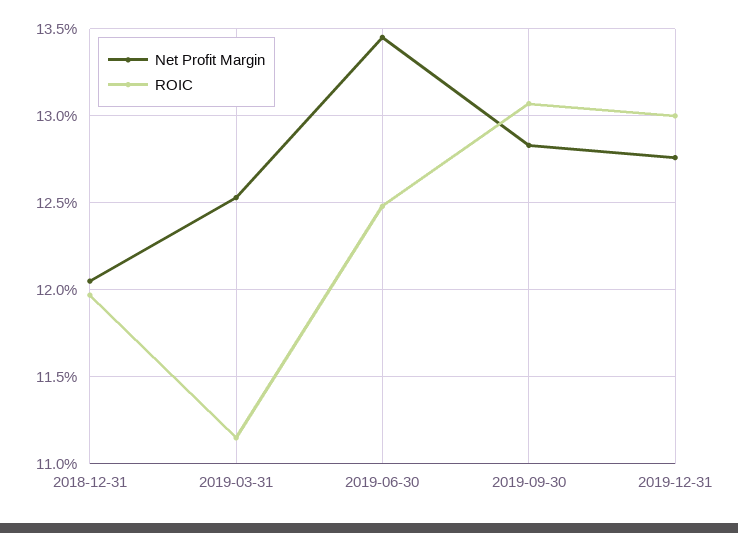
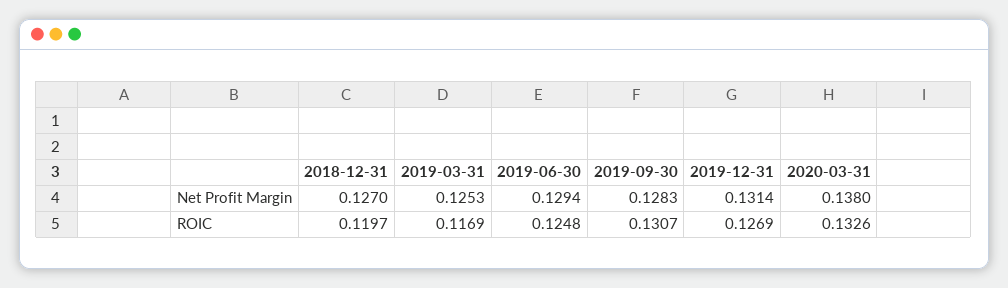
Net Profit Margin, 2018-12-31: 0.1205 -> 0.127
ROIC, 2019-03-31: 0.1115 -> 0.1169
Net Profit Margin, 2019-06-30: 0.1345 -> 0.1294
Net Profit Margin, 2019-12-31: 0.1275 -> 0.1314
ROIC, 2019-12-31: 0.13 -> 0.1269
Net Profit Margin, 2020-03-31: none -> 0.138
ROIC, 2020-03-31: none -> 0.1326

